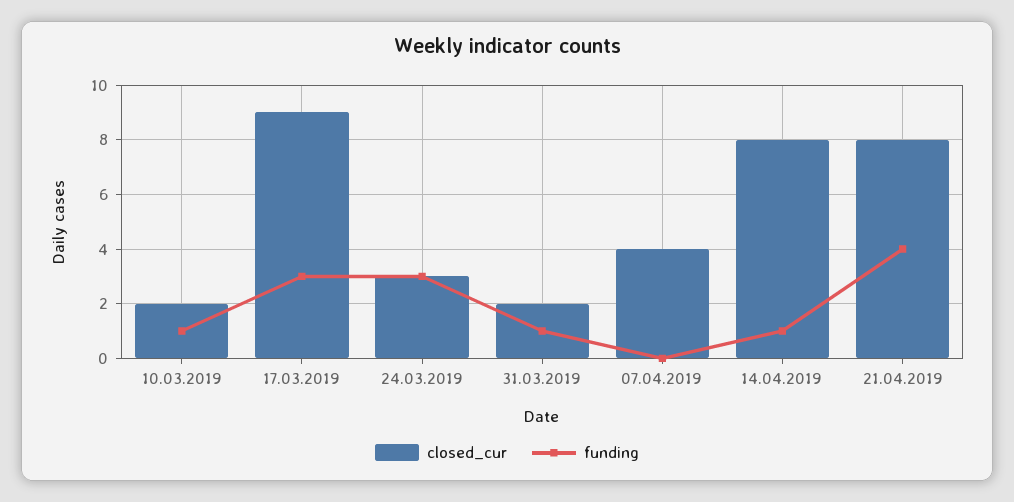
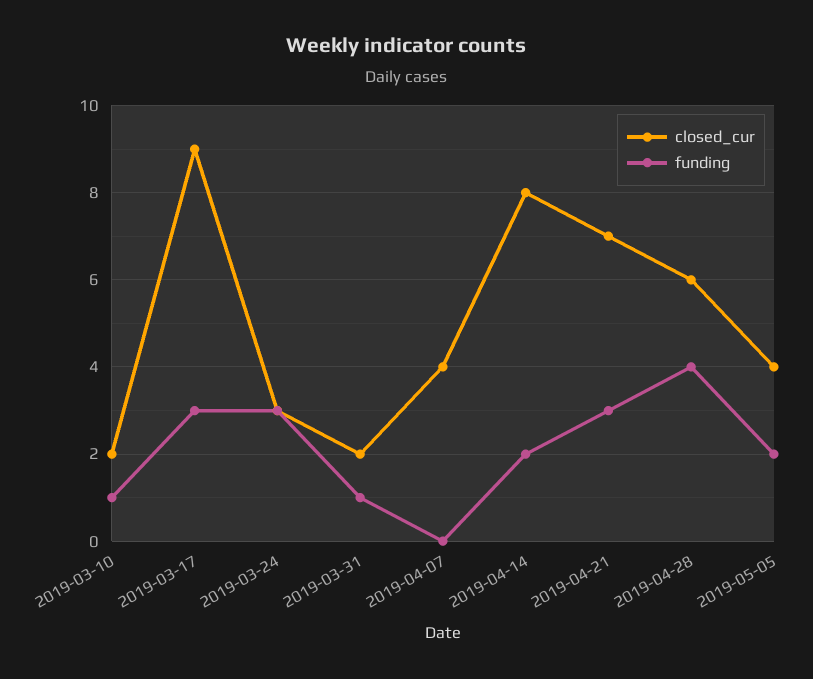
funding, 14.04.2019: 1 -> 2
closed_cur, 21.04.2019: 8 -> 7
funding, 21.04.2019: 4 -> 3
closed_cur, 2019-04-28: none -> 6
funding, 2019-04-28: none -> 4
closed_cur, 2019-05-05: none -> 4
funding, 2019-05-05: none -> 2

